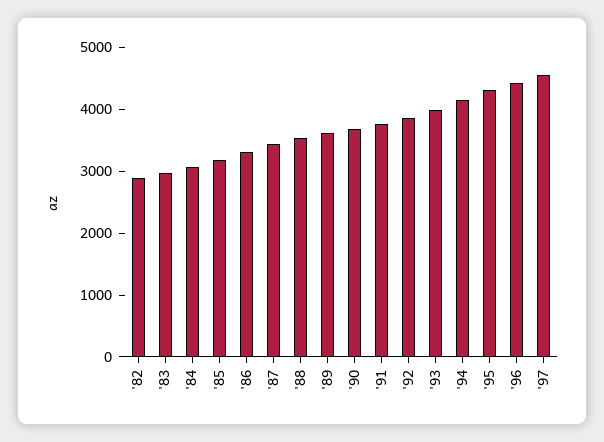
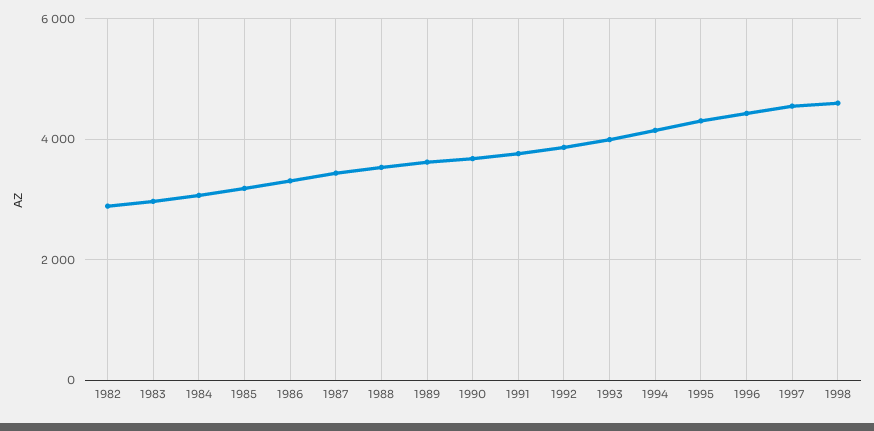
1998: none -> 4600

